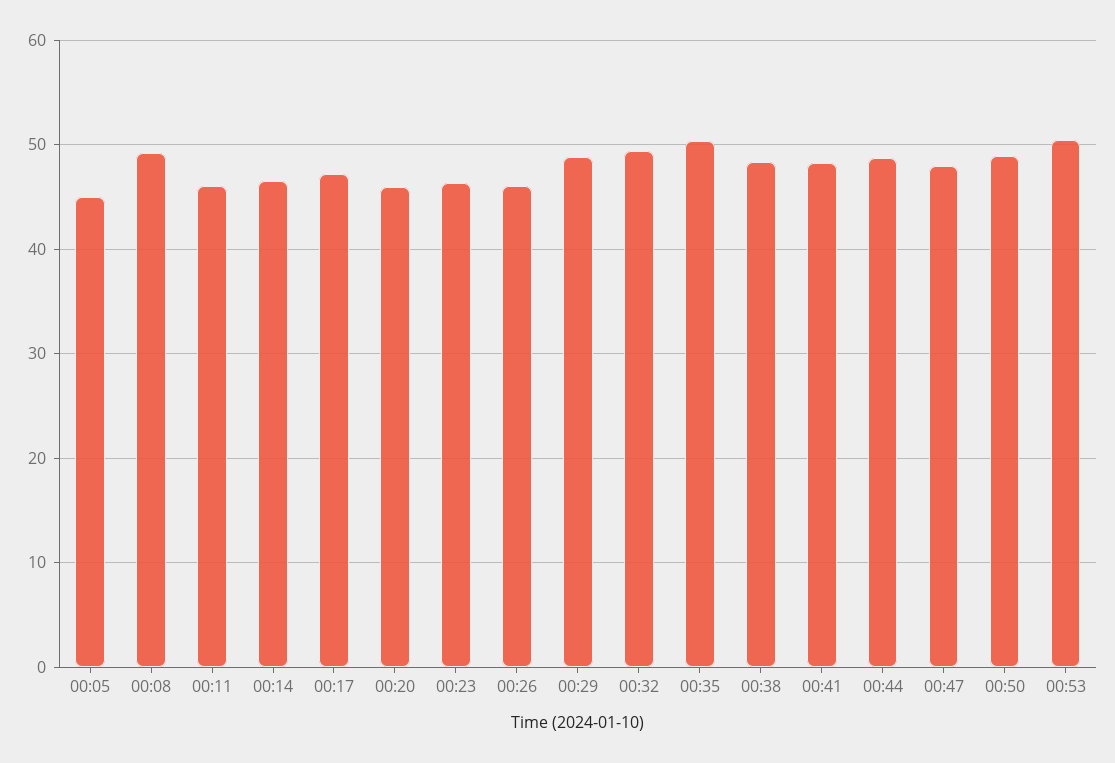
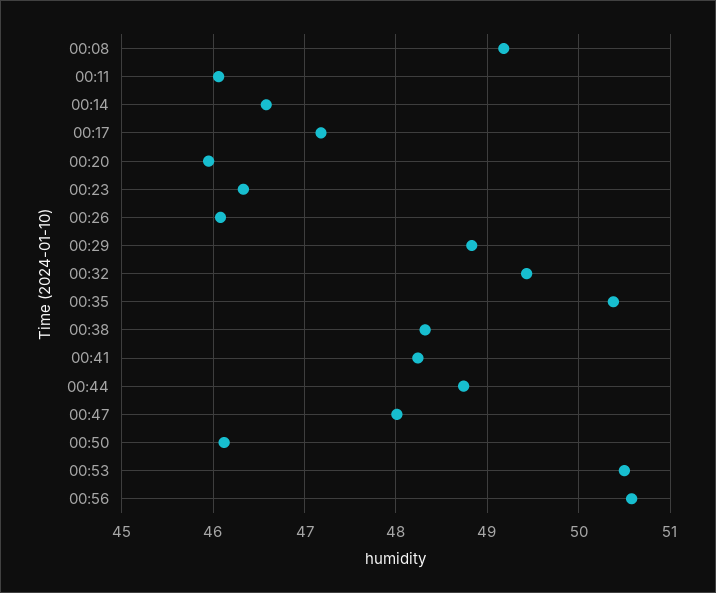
00:05: 45 -> none
00:50: 49 -> 46.1
00:56: none -> 50.6

